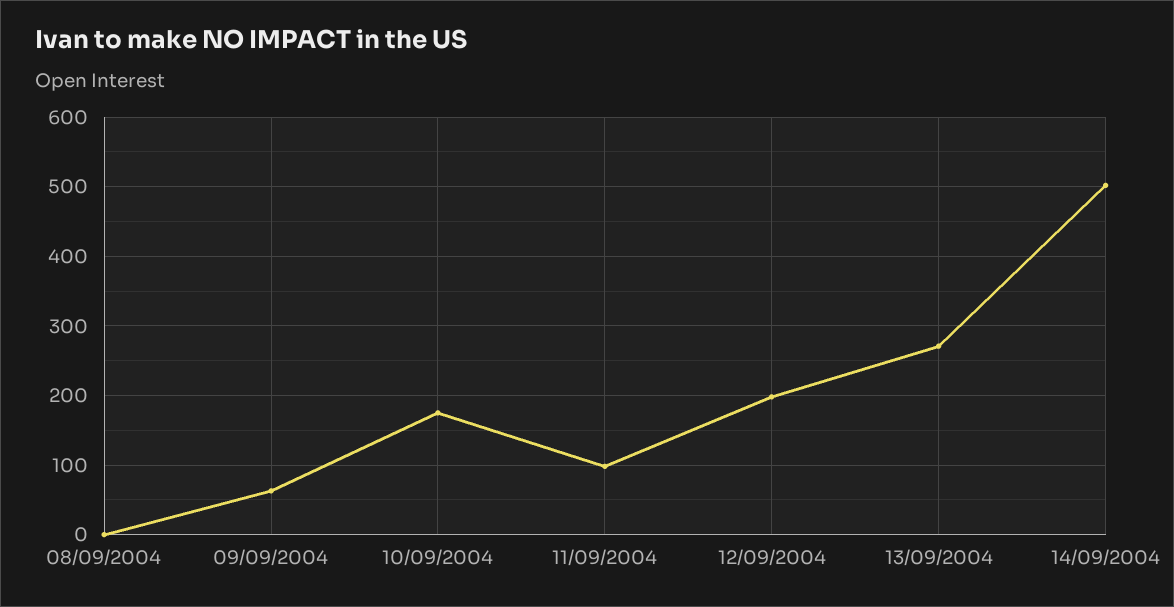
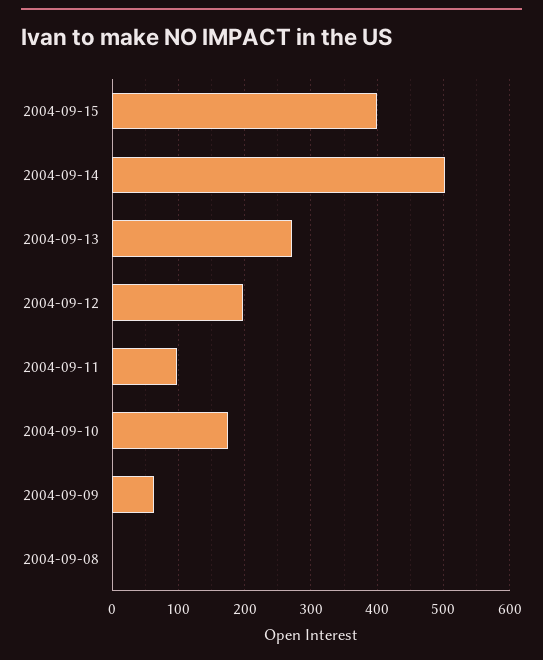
2004-09-15: none -> 400

